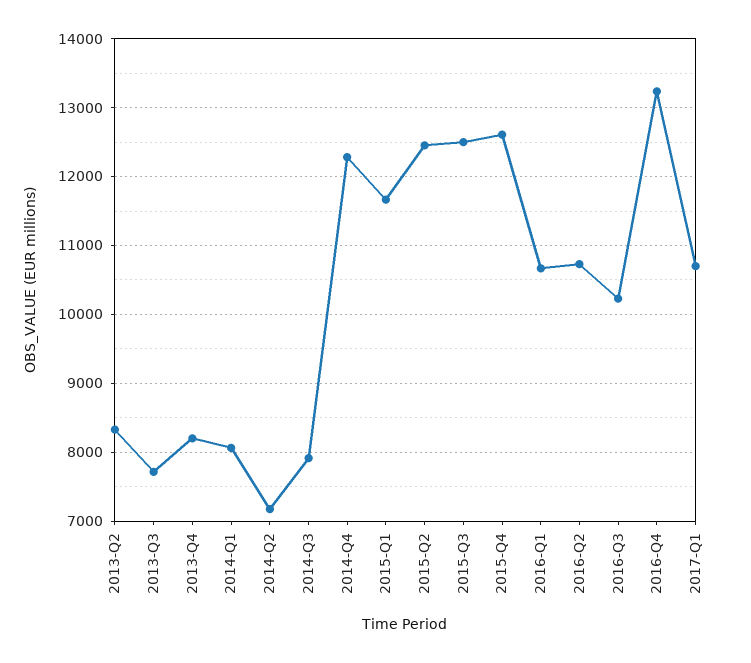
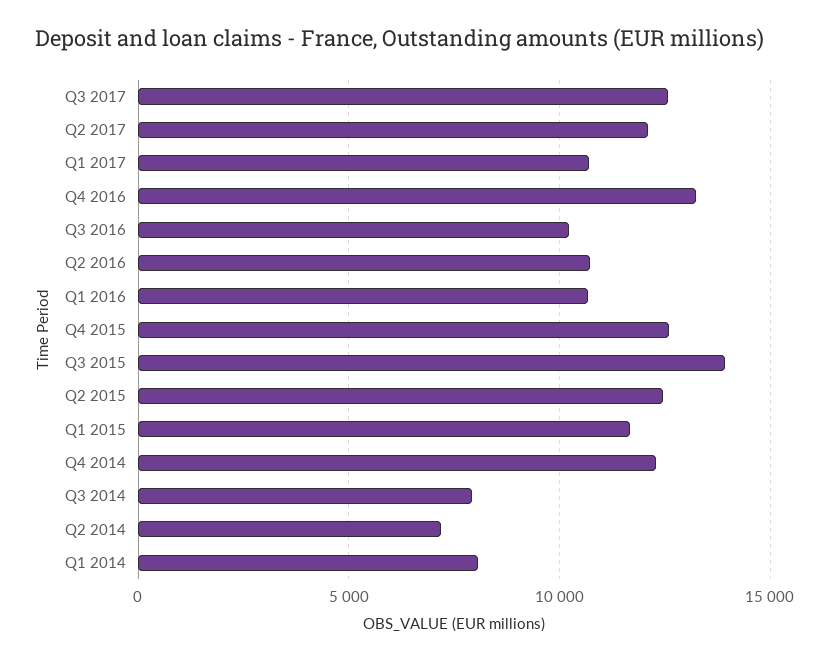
2013-Q2: 8300 -> none
2013-Q3: 7700 -> none
2013-Q4: 8200 -> none
2015-Q3: 12500 -> 14000
Q3 2017: none -> 12500
Q2 2017: none -> 12000

